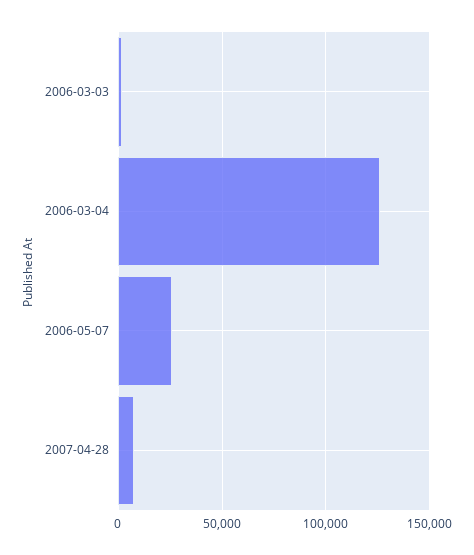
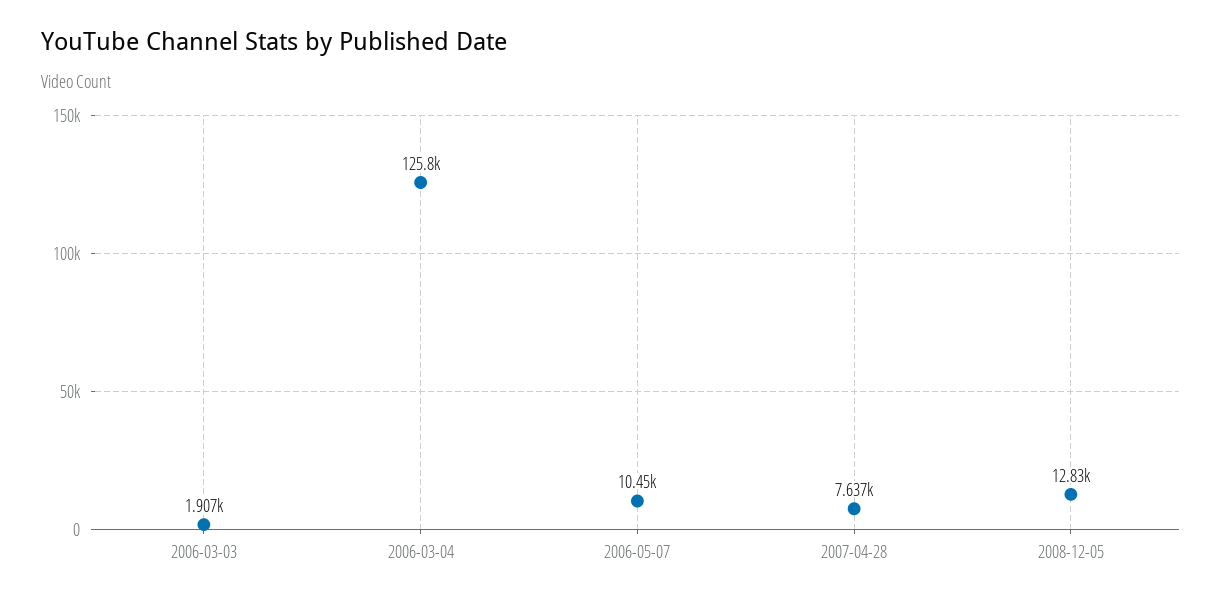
2006-05-07: 25000 -> 10450
2008-12-05: none -> 12830

